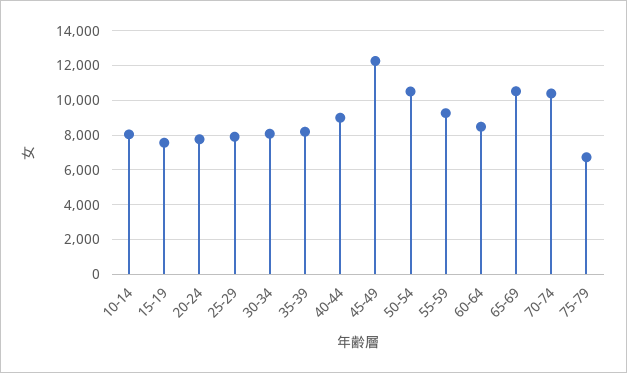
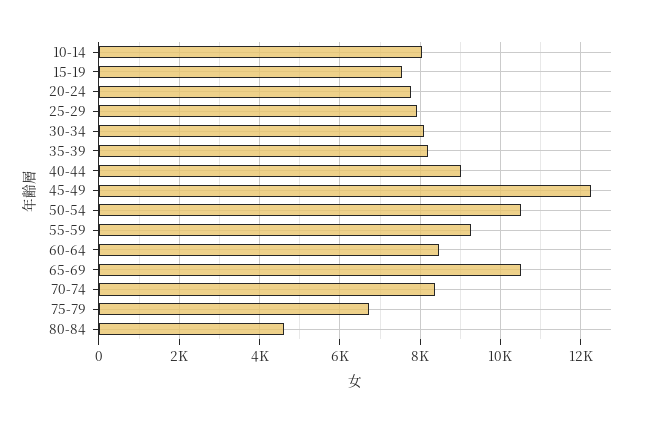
70-74: 10500 -> 8400
80-84: none -> 4600

